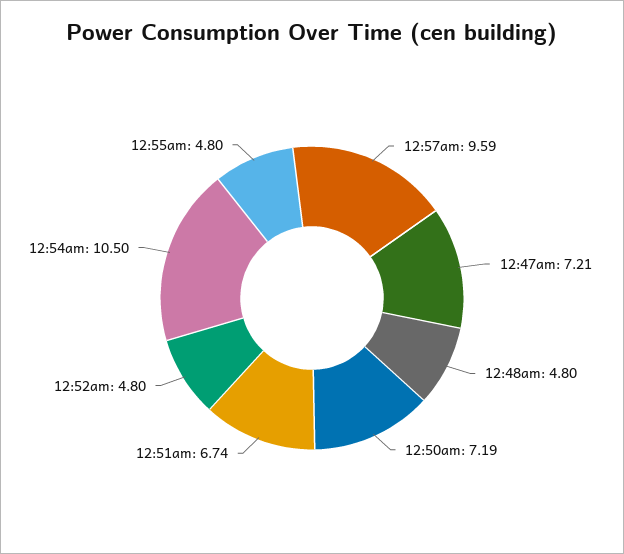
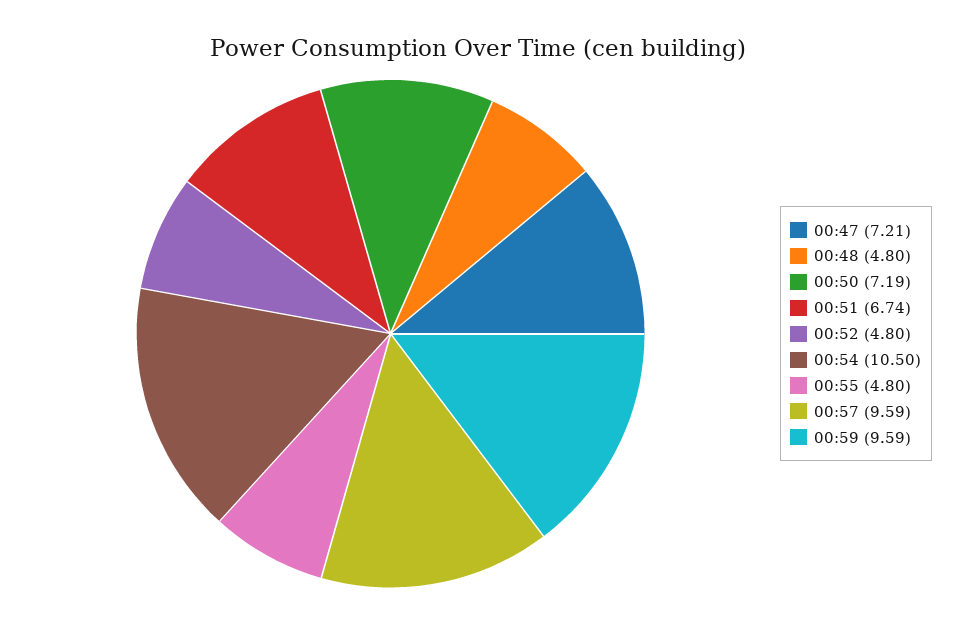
00:59: none -> 9.59

